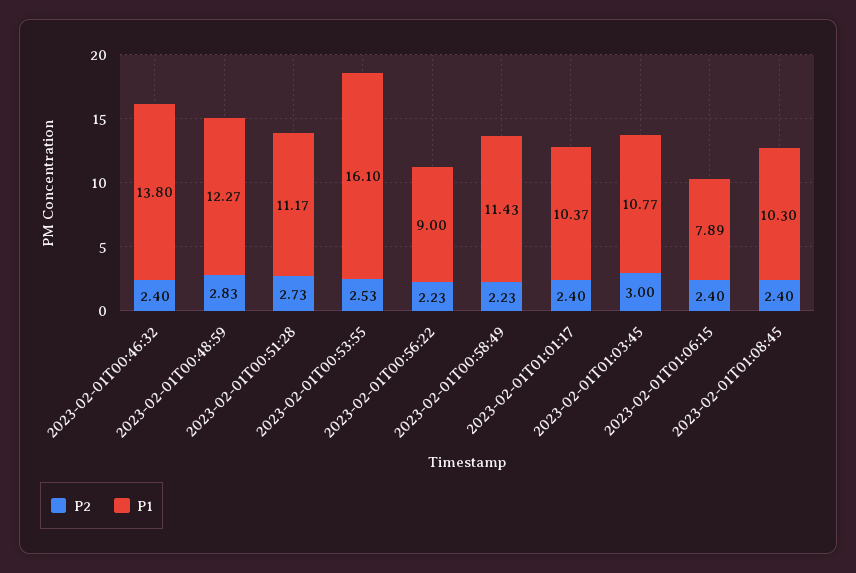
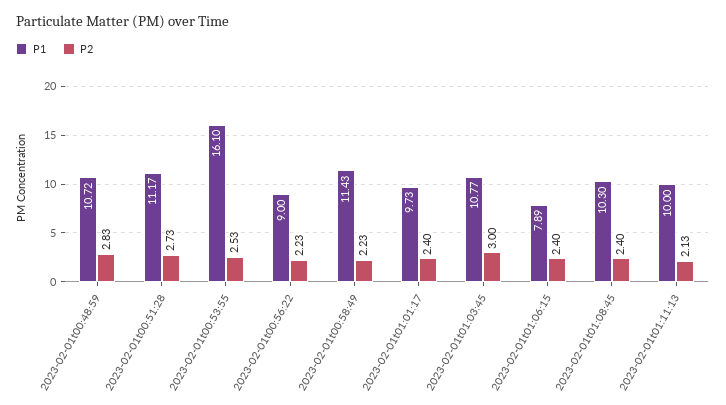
P2, 2023-02-01T00:46:32: 2.4 -> none
P1, 2023-02-01T00:46:32: 13.8 -> none
P1, 2023-02-01T00:48:59: 12.27 -> 10.72
P1, 2023-02-01T01:01:17: 10.37 -> 9.73
P1, 2023-02-01t01:11:13: none -> 10
P2, 2023-02-01t01:11:13: none -> 2.13

